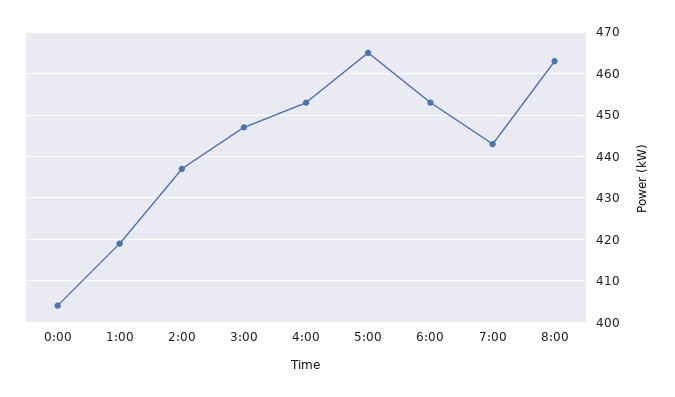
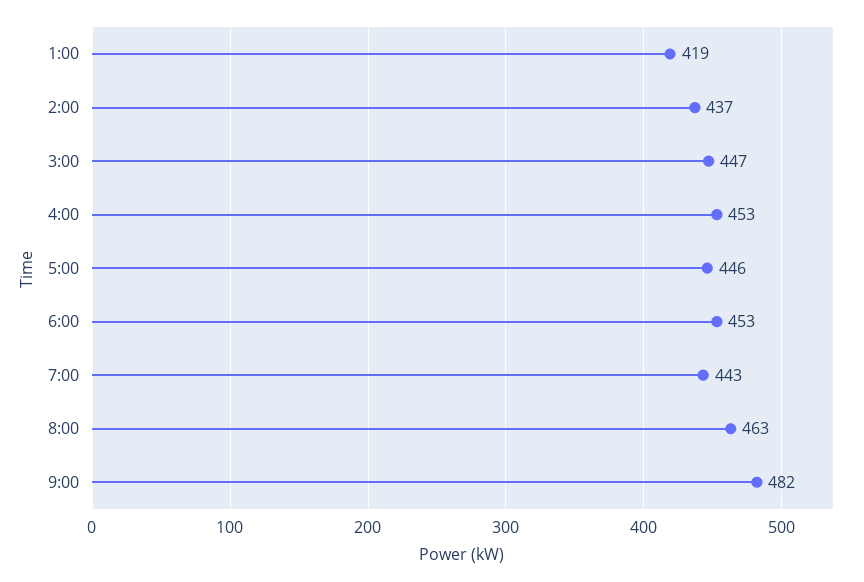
0:00: 405 -> none
5:00: 465 -> 446
9:00: none -> 482

